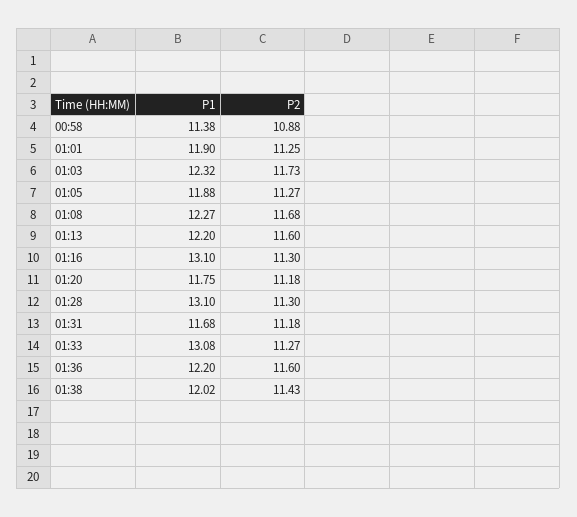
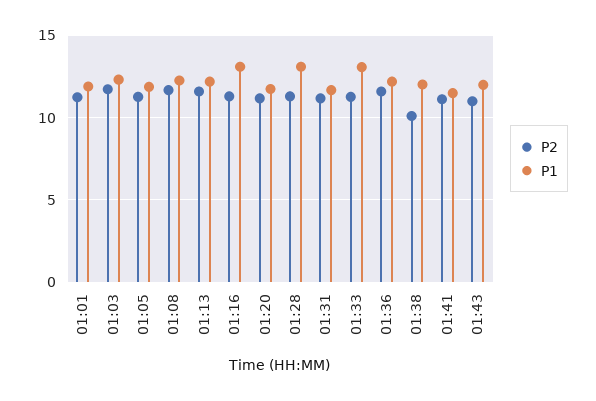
P1, 00:58: 11.38 -> none
P2, 00:58: 10.88 -> none
P2, 01:38: 11.43 -> 10
P2, 01:41: none -> 11
P1, 01:41: none -> 11.5
P2, 01:43: none -> 11
P1, 01:43: none -> 12

